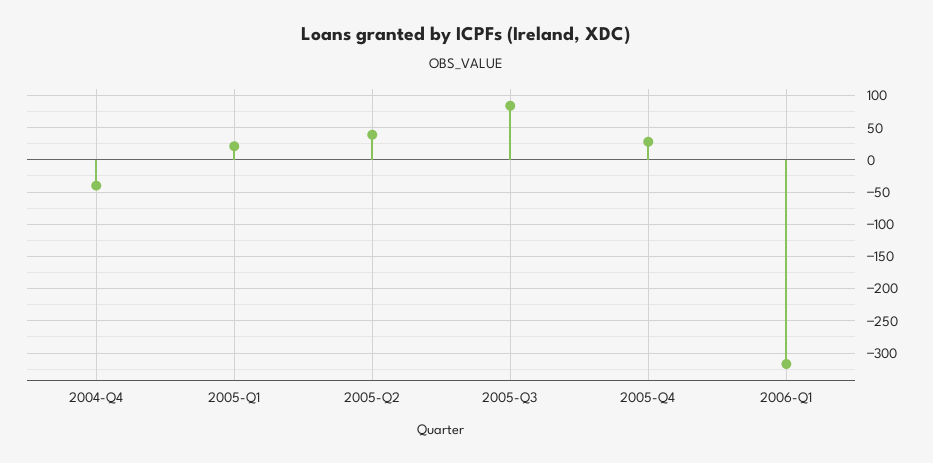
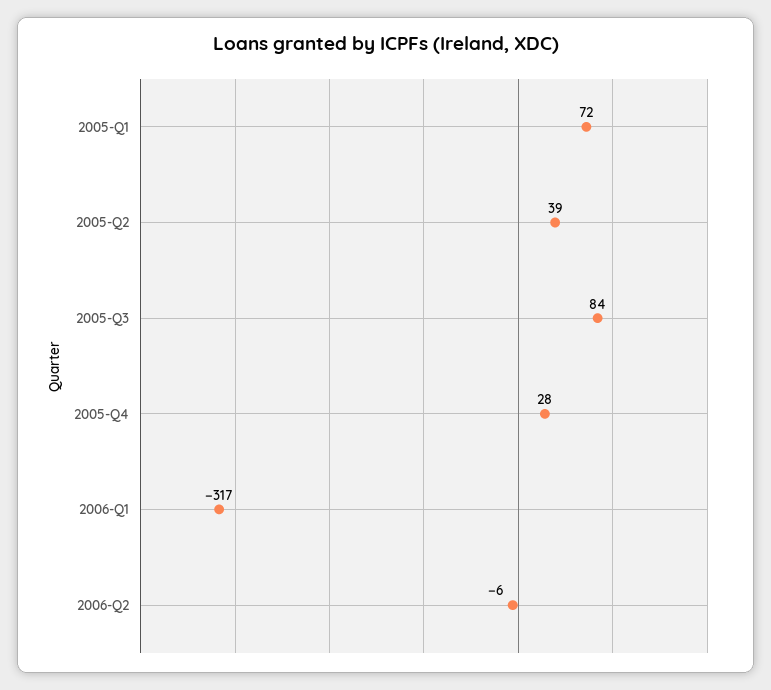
2004-Q4: -40 -> none
2005-Q1: 20 -> 72
2006-Q2: none -> -6

